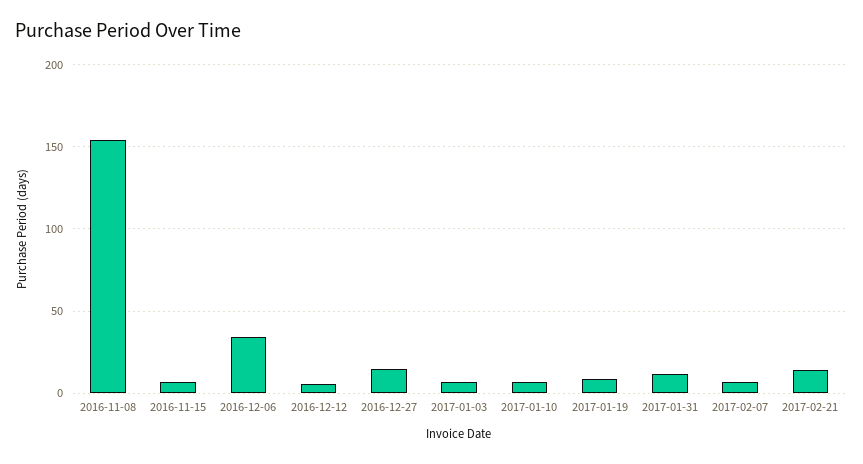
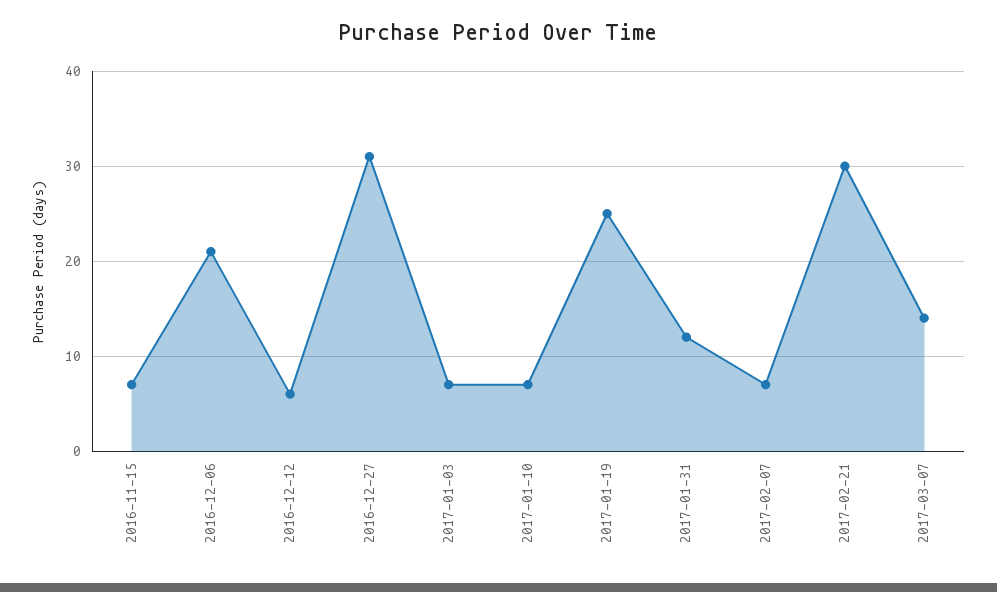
2016-11-08: 155 -> none
2016-12-06: 35 -> 21
2016-12-27: 15 -> 31
2017-01-19: 10 -> 25
2017-02-21: 15 -> 30
2017-03-07: none -> 14

